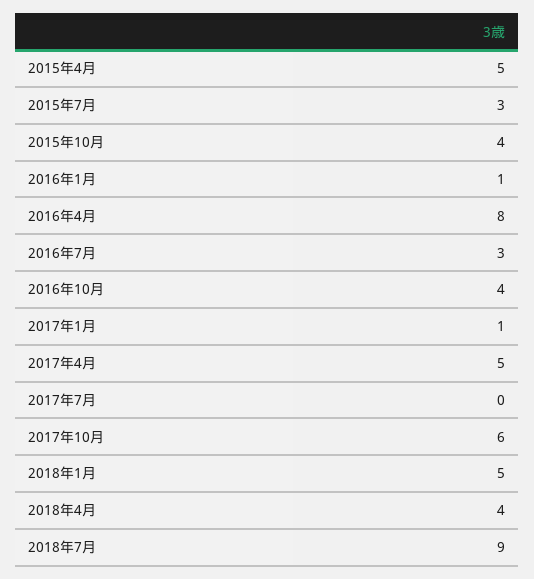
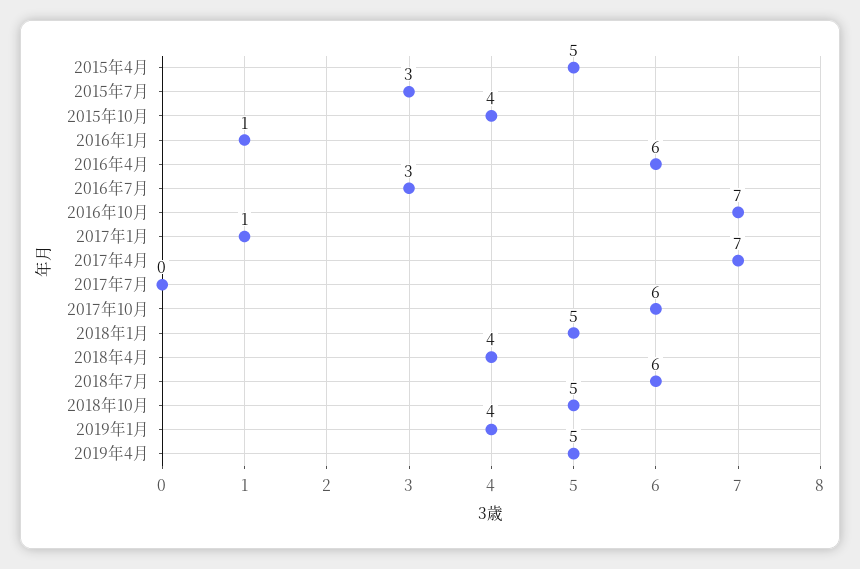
2016年4月: 8 -> 6
2016年10月: 4 -> 7
2017年4月: 5 -> 7
2018年7月: 9 -> 6
2018年10月: none -> 5
2019年1月: none -> 4
2019年4月: none -> 5

